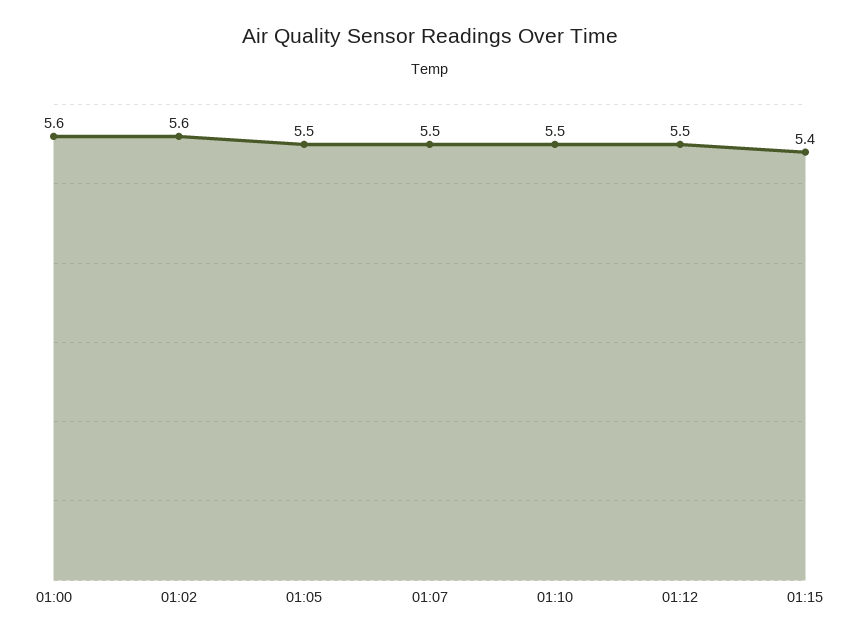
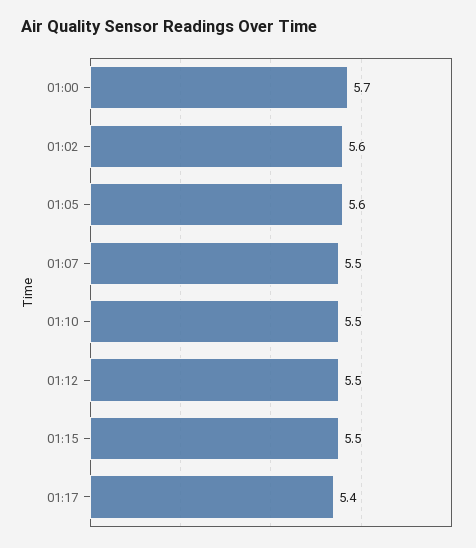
01:00: 5.6 -> 5.7
01:05: 5.5 -> 5.6
01:15: 5.4 -> 5.5
01:17: none -> 5.4

